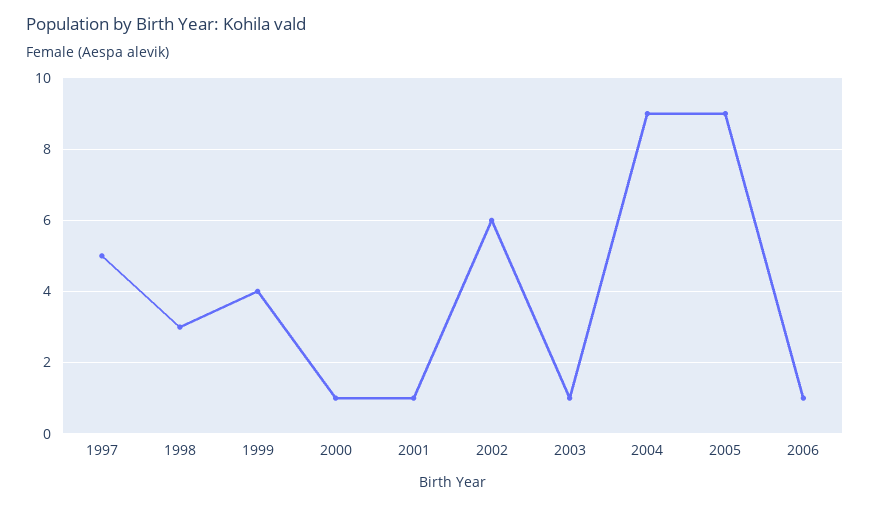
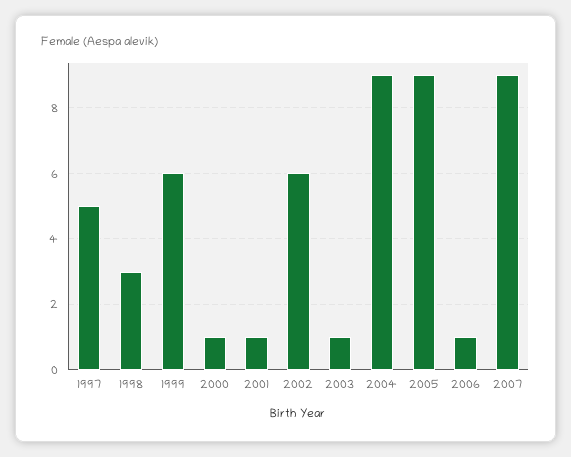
1999: 4 -> 6
2007: none -> 9

